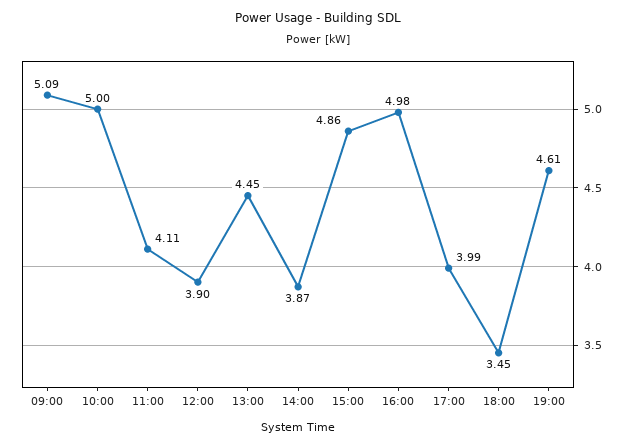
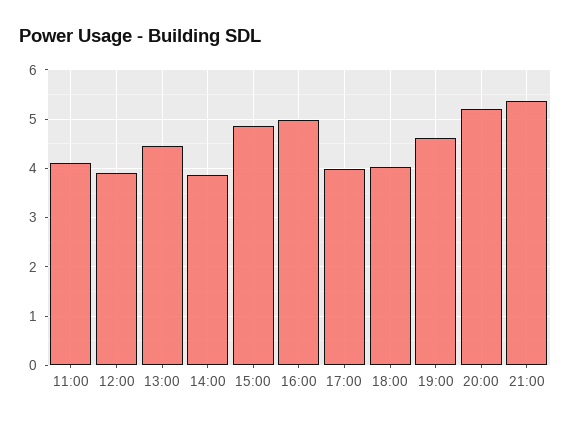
09:00: 5.09 -> none
10:00: 5 -> none
18:00: 3.45 -> 4
20:00: none -> 5.2
21:00: none -> 5.4

